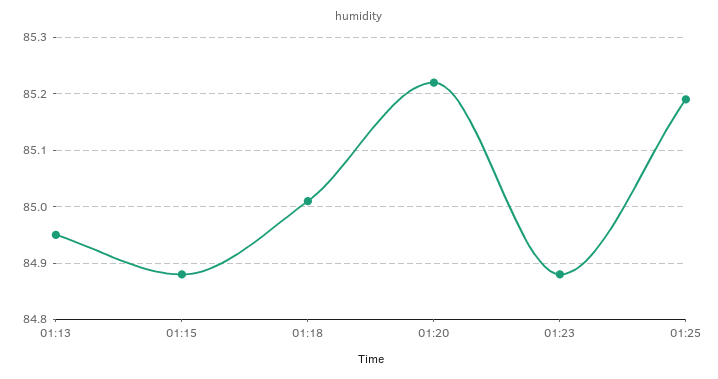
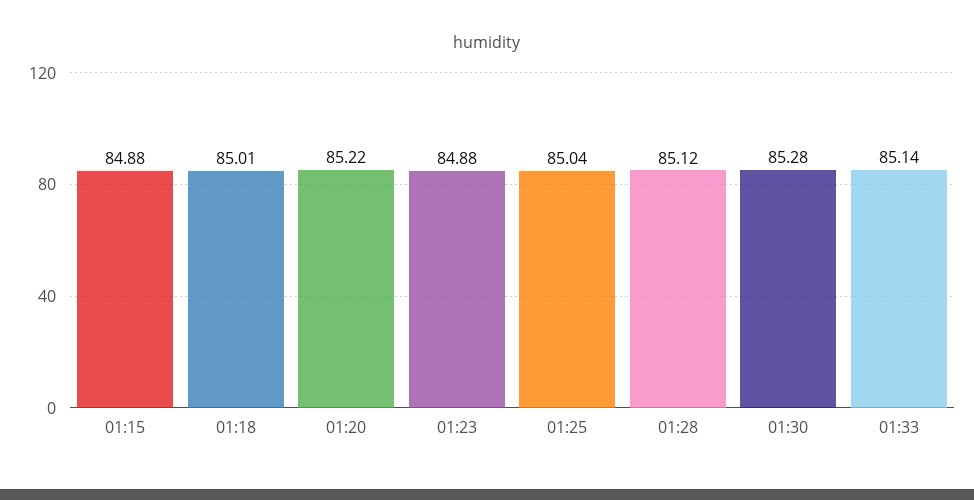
01:13: 84.95 -> none
01:25: 85.2 -> 85.04
01:28: none -> 85.12
01:30: none -> 85.28
01:33: none -> 85.14

